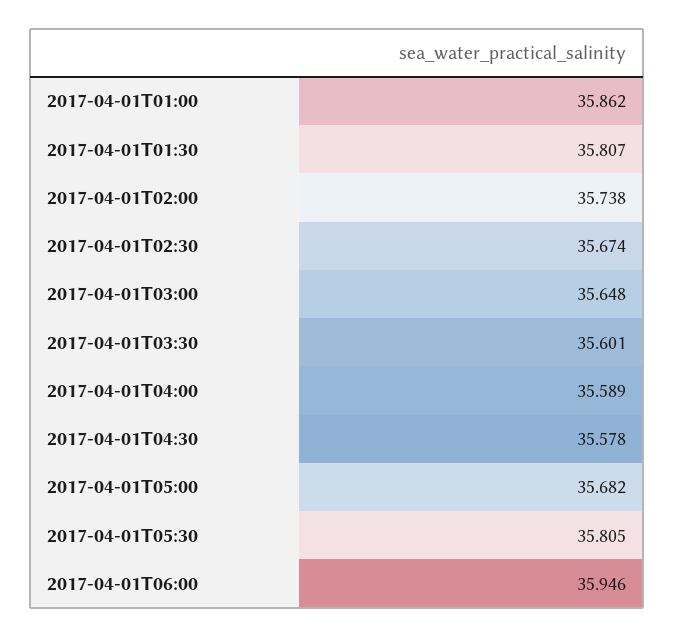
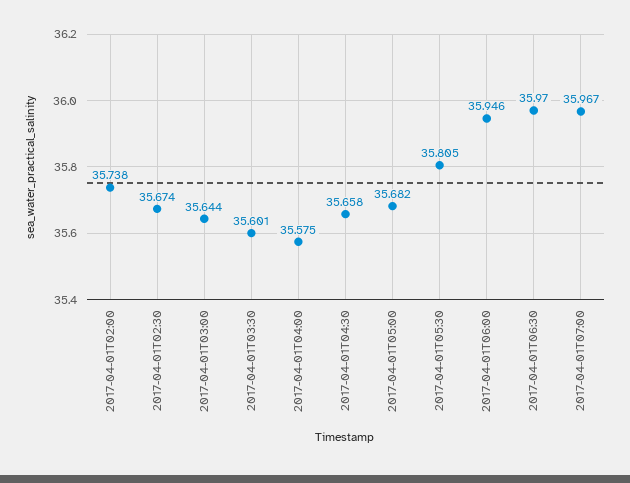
2017-04-01T01:00: 35.862 -> none
2017-04-01T01:30: 35.807 -> none
2017-04-01T03:00: 35.648 -> 35.644
2017-04-01T04:00: 35.589 -> 35.575
2017-04-01T04:30: 35.578 -> 35.658
2017-04-01T06:30: none -> 35.97
2017-04-01T07:00: none -> 35.967

